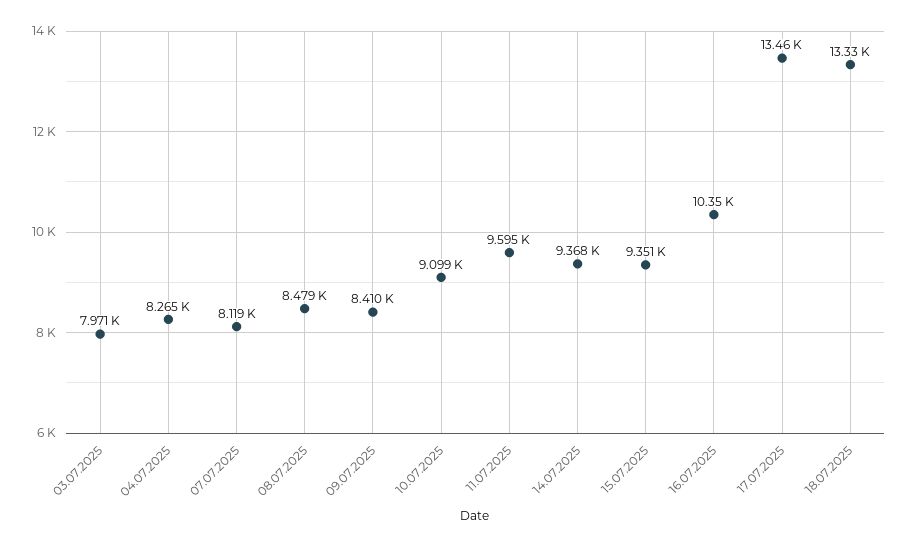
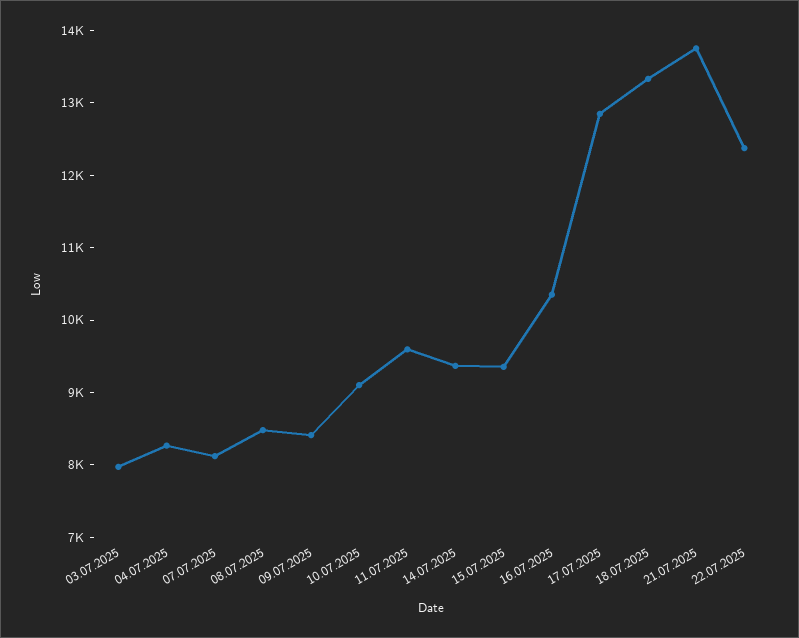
17.07.2025: 13460 -> 12800
21.07.2025: none -> 13800
22.07.2025: none -> 12400

